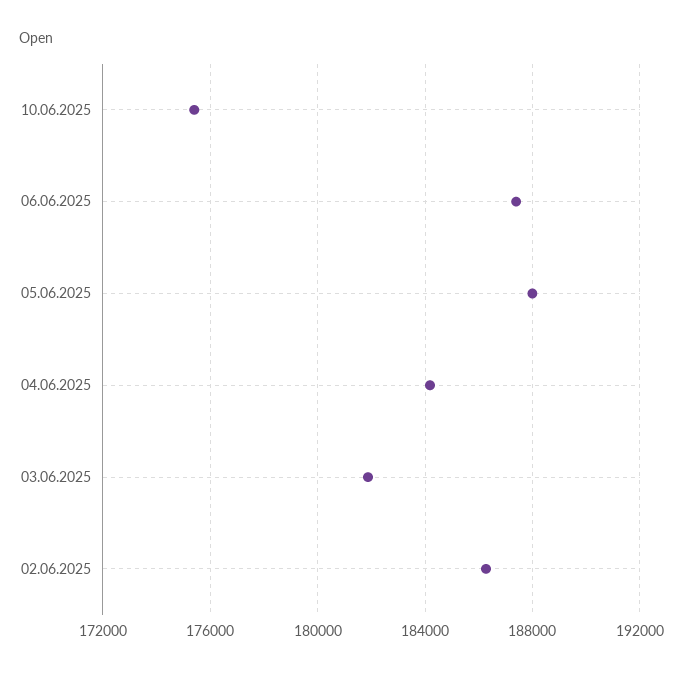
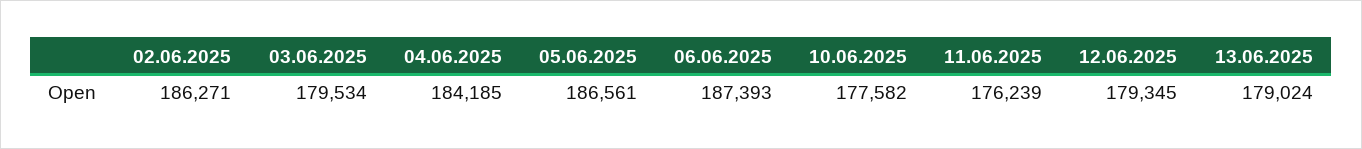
10.06.2025: 175500 -> 177582
05.06.2025: 188000 -> 186561
03.06.2025: 182000 -> 179534
11.06.2025: none -> 176239
12.06.2025: none -> 179345
13.06.2025: none -> 179024

